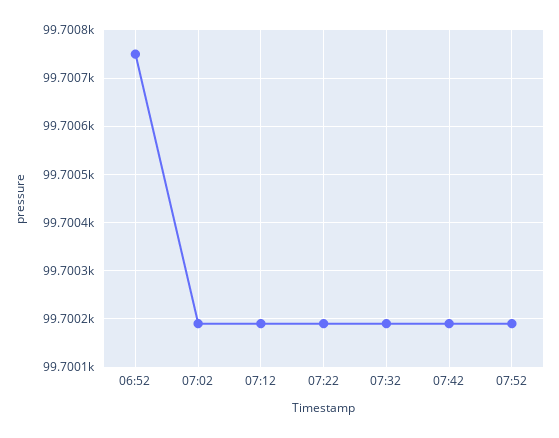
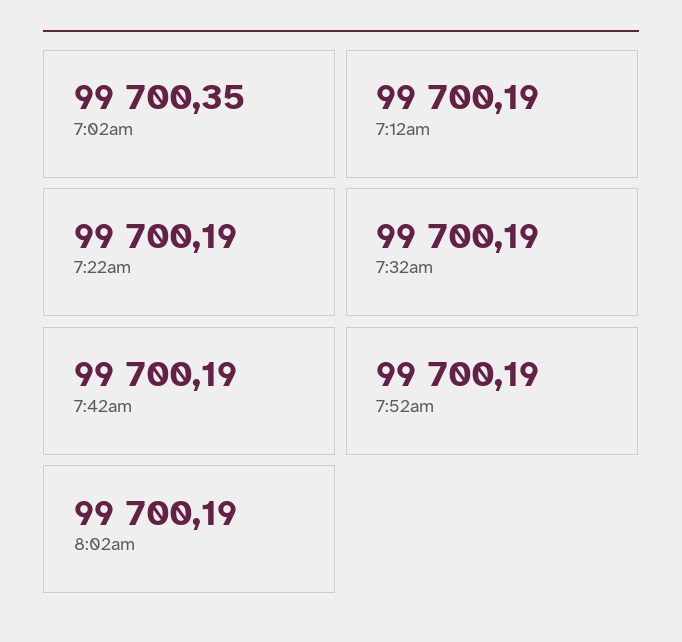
06:52: 99700.75 -> none
07:02: 99700.2 -> 99700.35
8:02am: none -> 99700.19

